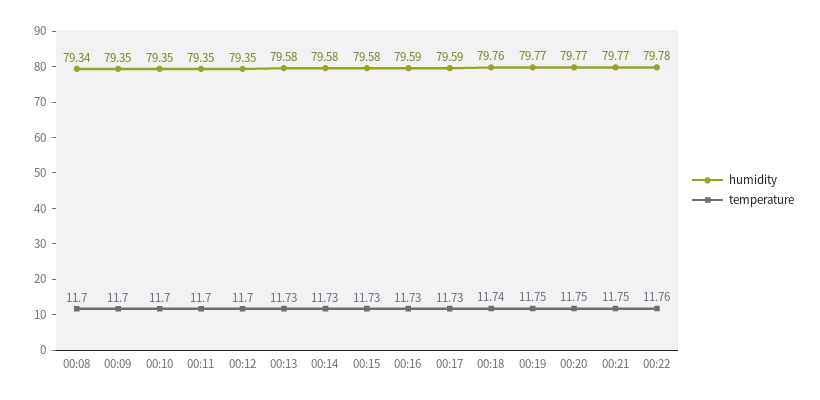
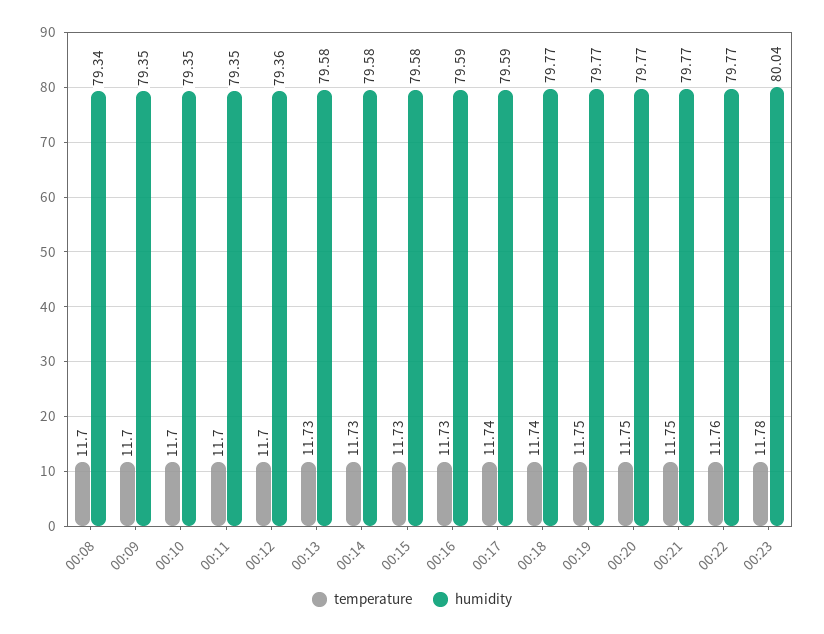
humidity, 00:12: 79.35 -> 79.36
temperature, 00:17: 11.73 -> 11.74
humidity, 00:18: 79.76 -> 79.77
humidity, 00:22: 79.78 -> 79.77
temperature, 00:23: none -> 11.78
humidity, 00:23: none -> 80.04

